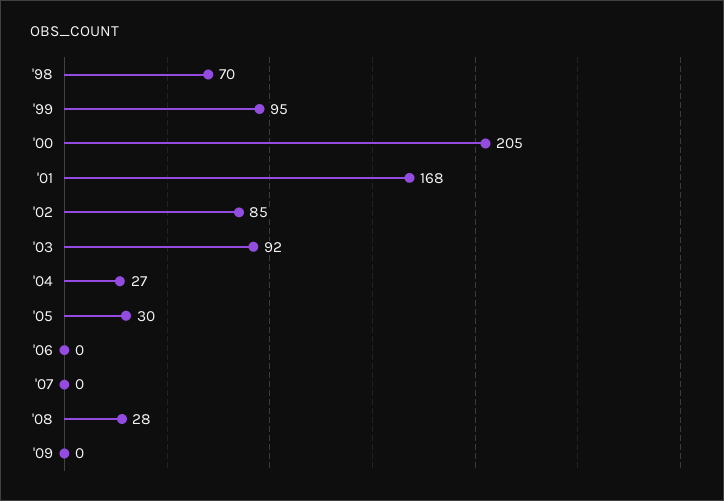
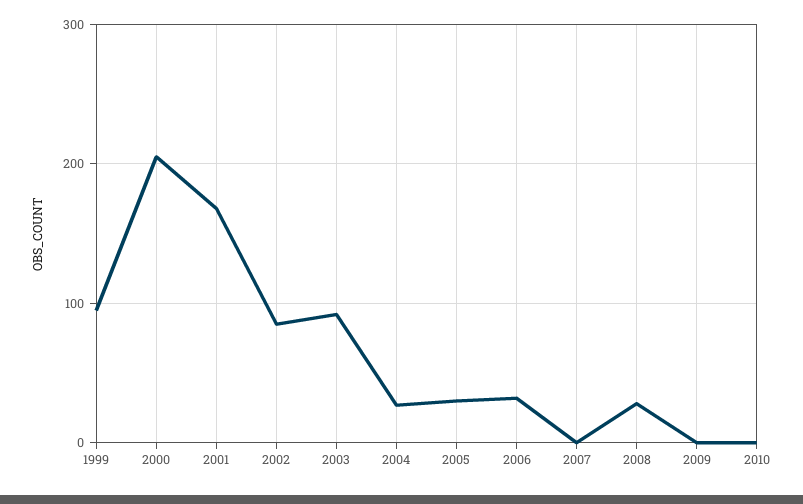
'98: 70 -> none
'06: 0 -> 30
2010: none -> 0

